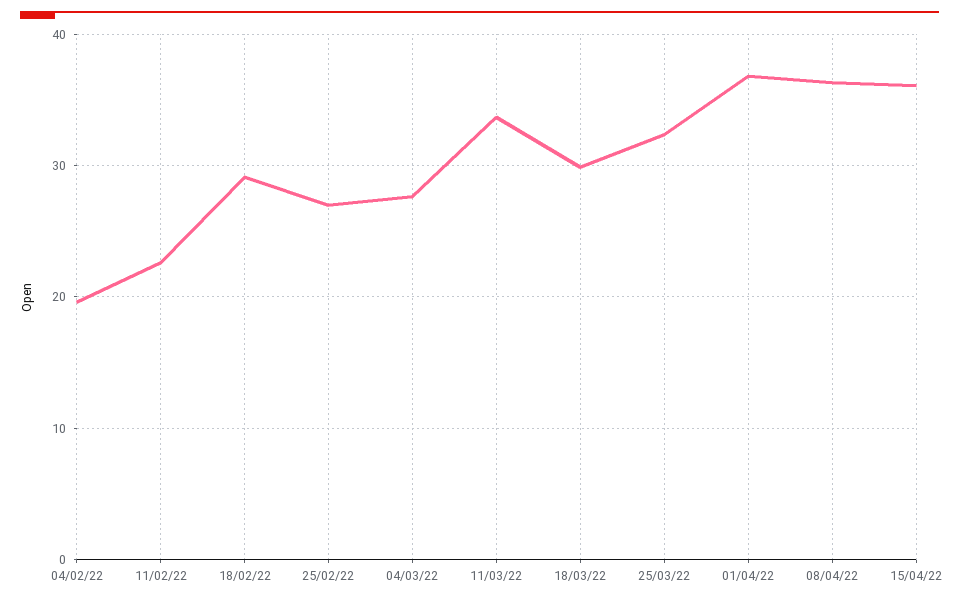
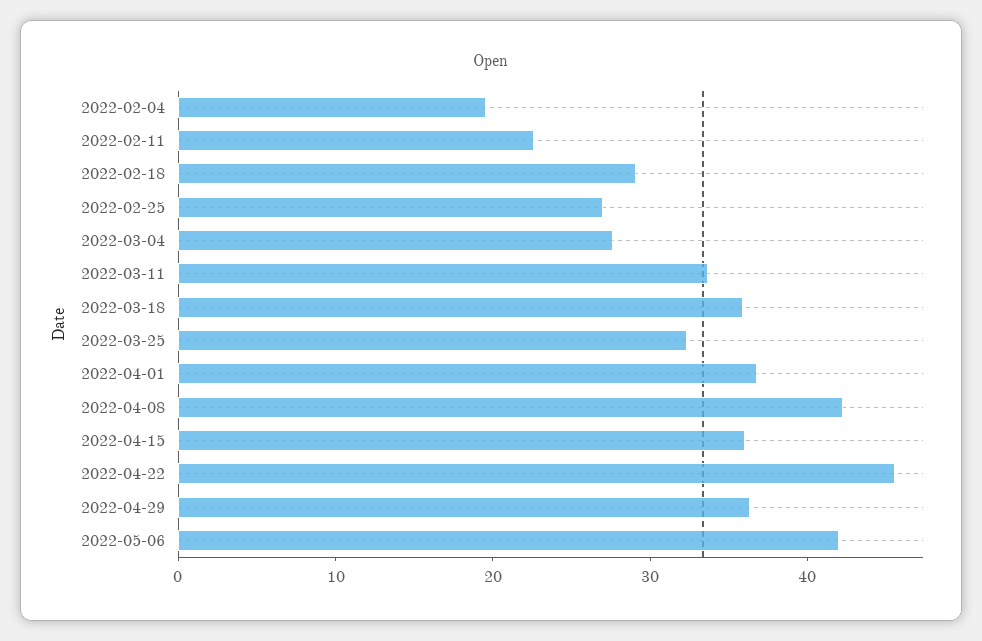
18/03/22: 30 -> 36
08/04/22: 36 -> 42
2022-04-22: none -> 46
2022-04-29: none -> 36
2022-05-06: none -> 42

